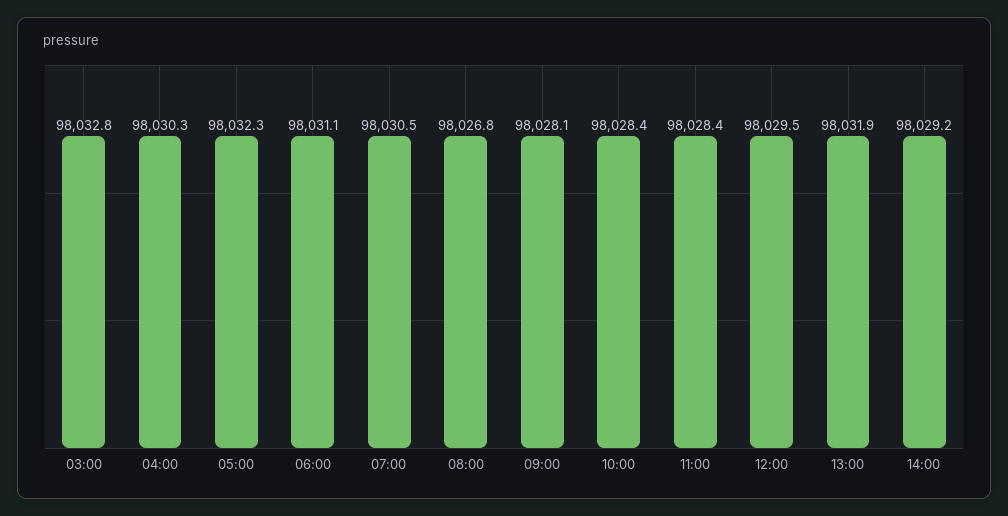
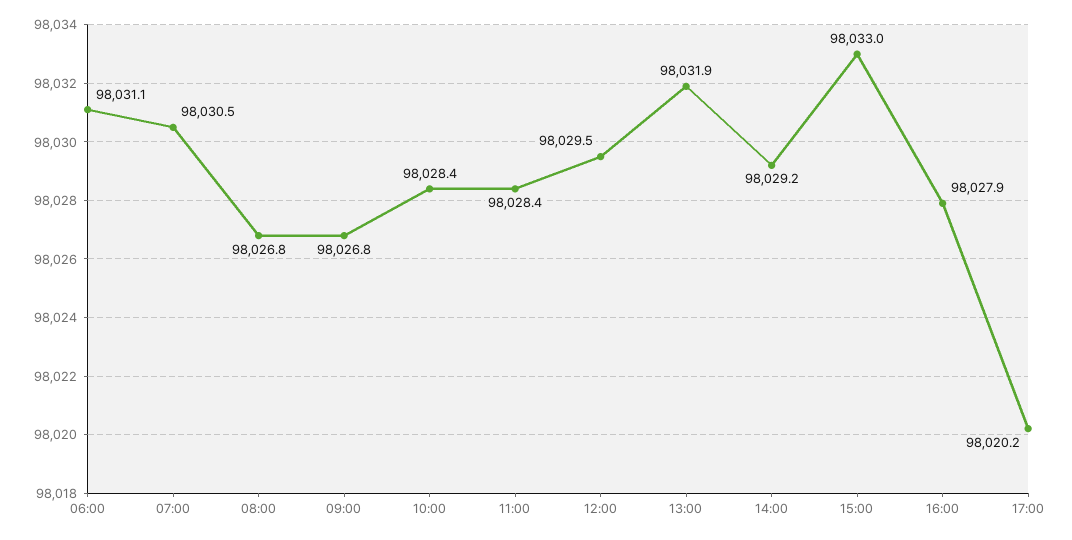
03:00: 98032.8 -> none
04:00: 98030.3 -> none
05:00: 98032.3 -> none
09:00: 98028.1 -> 98026.8
15:00: none -> 98033
16:00: none -> 98027.9
17:00: none -> 98020.2

